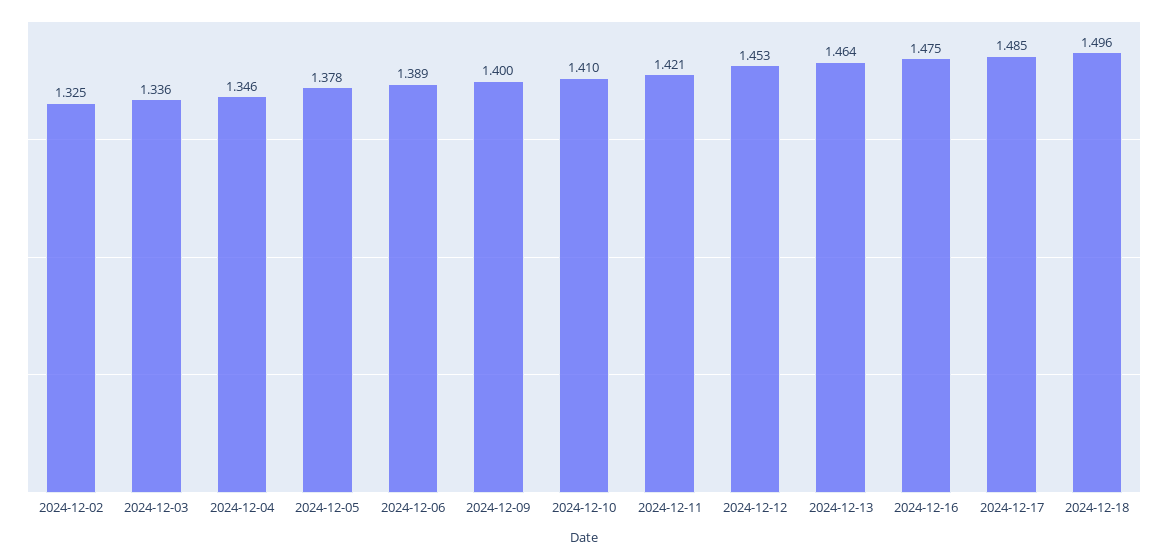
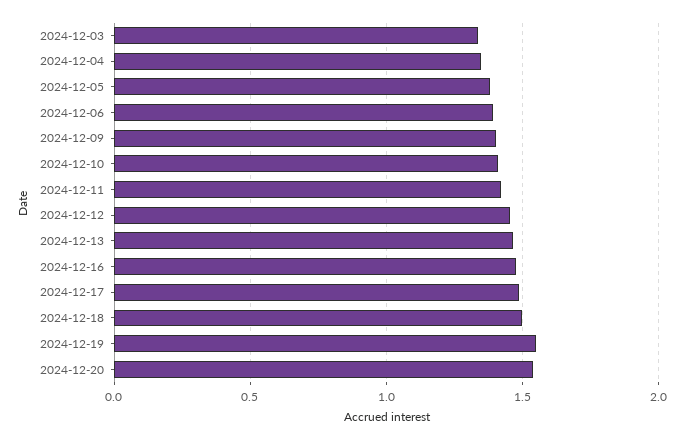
2024-12-02: 1.325 -> none
2024-12-19: none -> 1.55
2024-12-20: none -> 1.55

